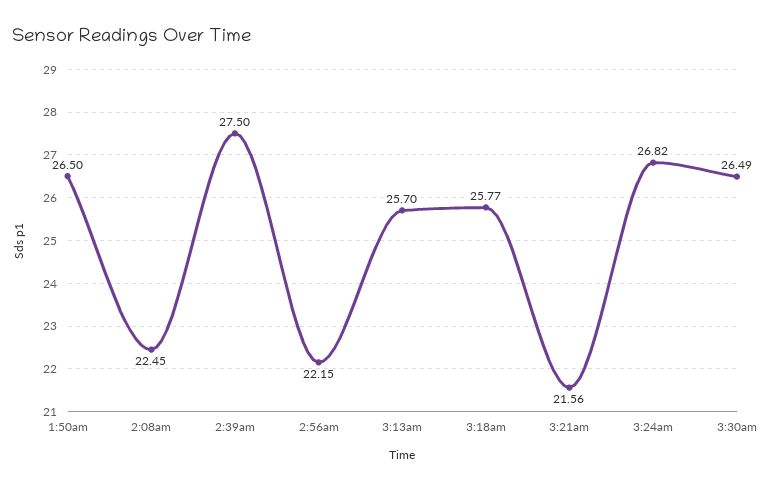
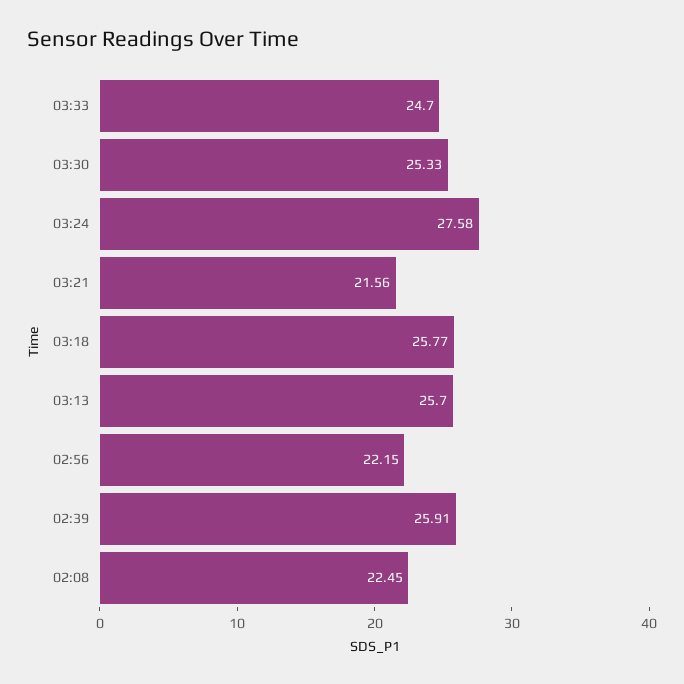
1:50am: 26.5 -> none
2:39am: 27.5 -> 25.91
3:24am: 26.82 -> 27.58
3:30am: 26.49 -> 25.33
03:33: none -> 24.7

